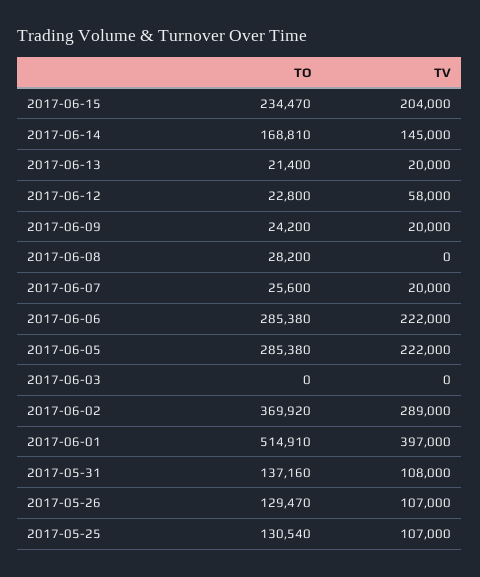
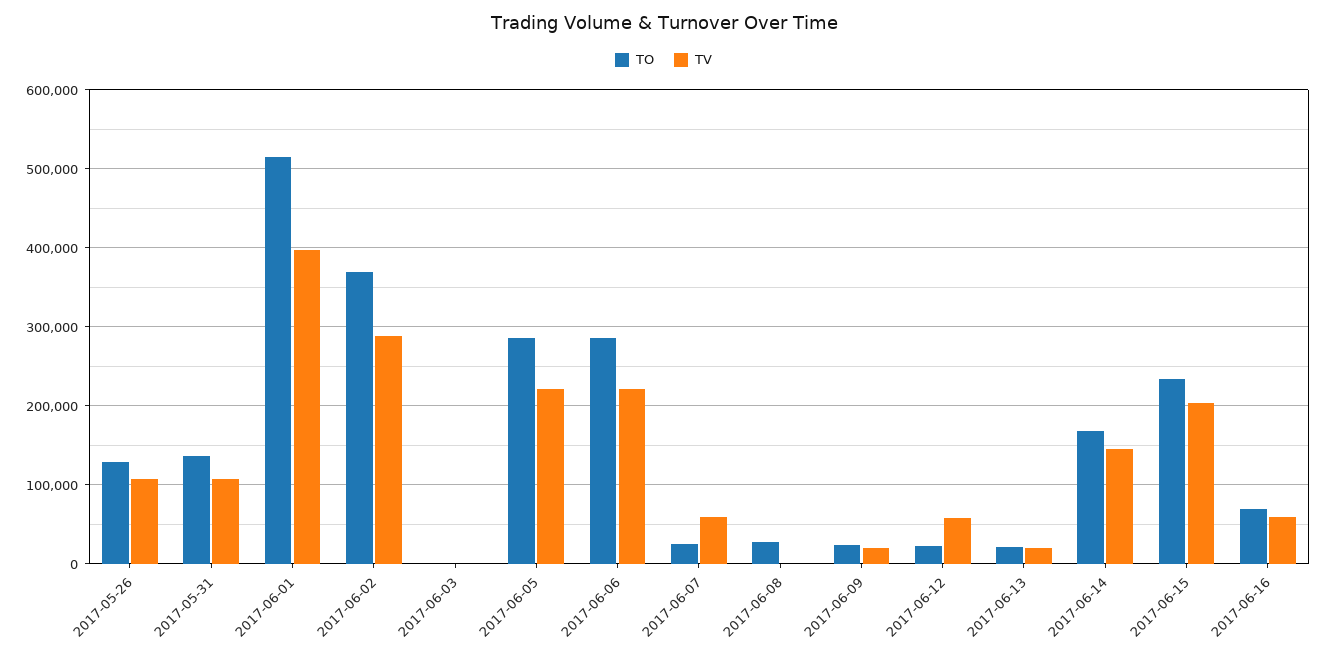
TV, 2017-06-07: 20000 -> 60000
TO, 2017-05-25: 130540 -> none
TV, 2017-05-25: 107000 -> none
TO, 2017-06-16: none -> 70000
TV, 2017-06-16: none -> 60000

